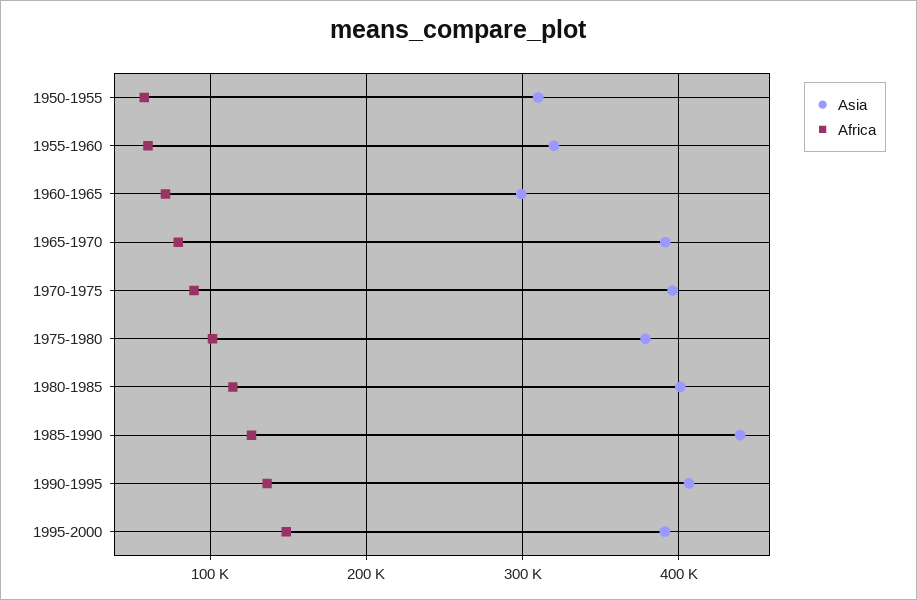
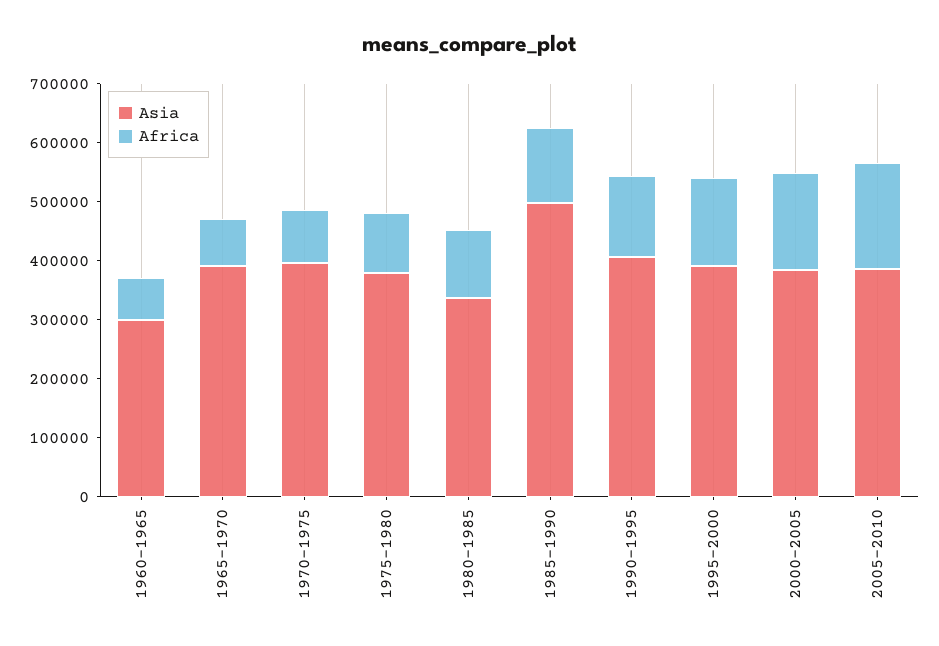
Asia, 1950-1955: 310000 -> none
Africa, 1950-1955: 60000 -> none
Asia, 1955-1960: 320000 -> none
Africa, 1955-1960: 60000 -> none
Asia, 1980-1985: 400000 -> 340000
Asia, 1985-1990: 440000 -> 500000
Asia, 2000-2005: none -> 380000
Africa, 2000-2005: none -> 160000
Asia, 2005-2010: none -> 380000
Africa, 2005-2010: none -> 180000

